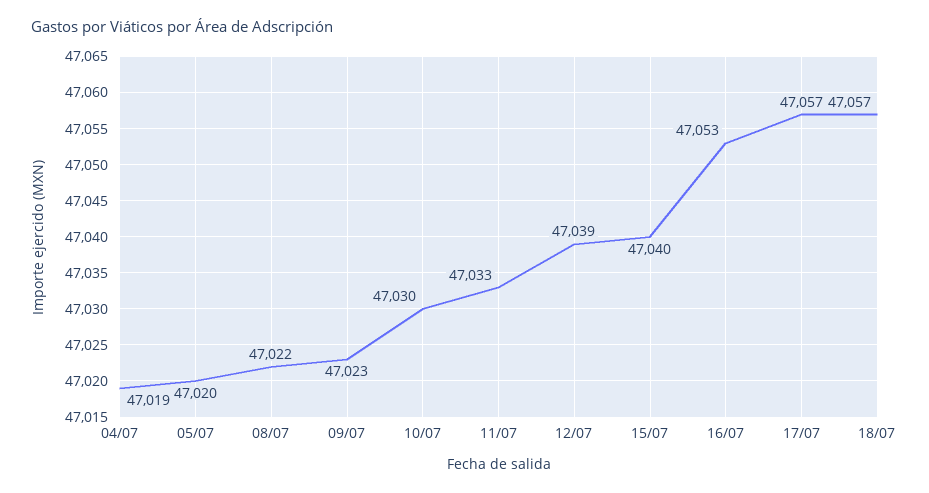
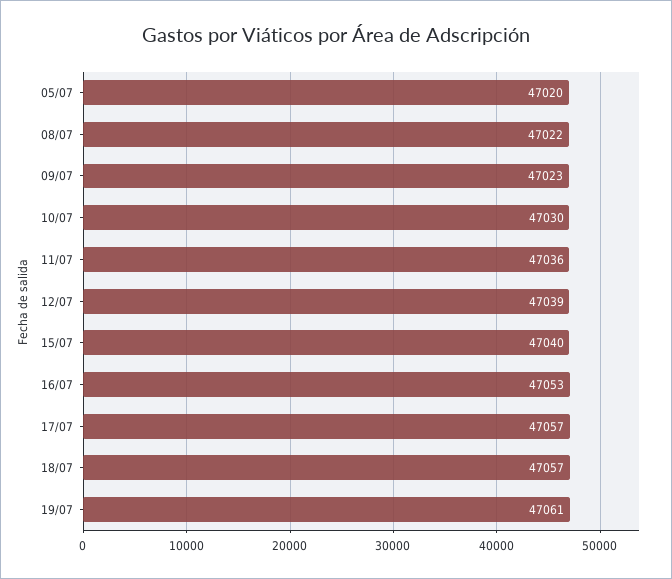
04/07: 47019 -> none
11/07: 47033 -> 47036
19/07: none -> 47061

